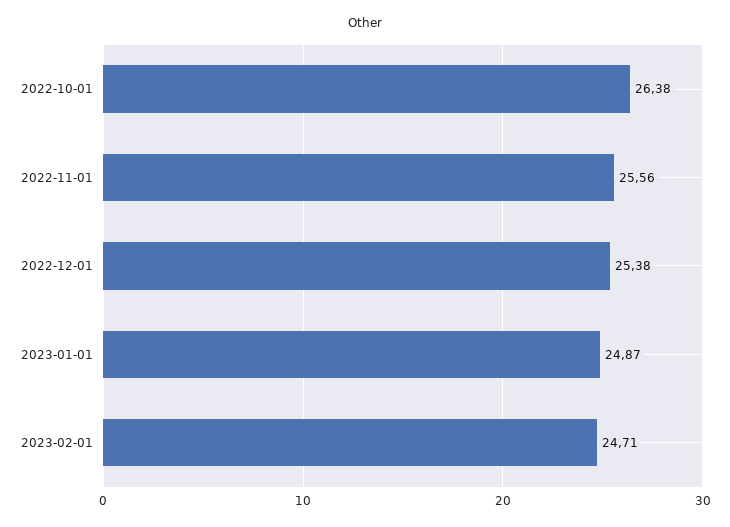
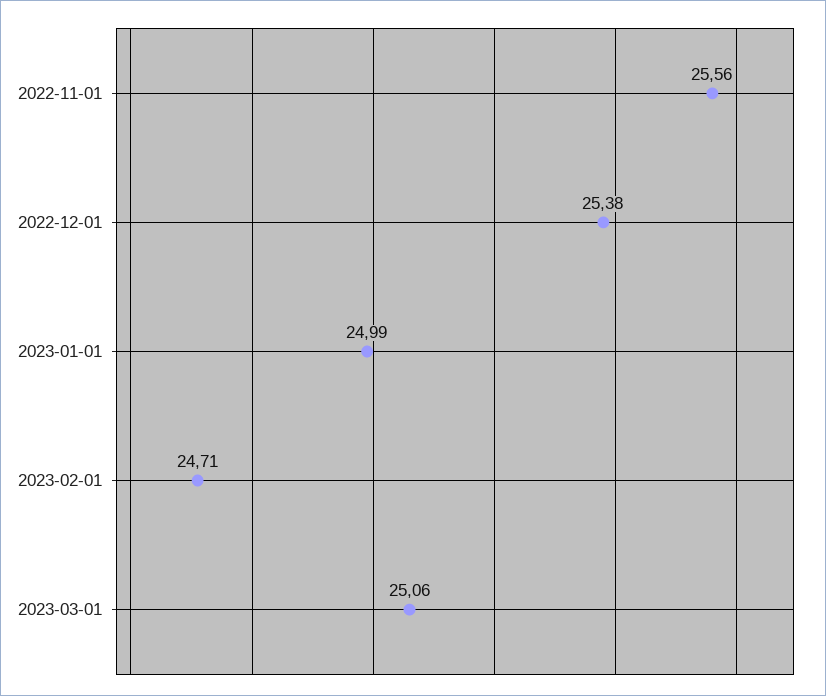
2022-10-01: 26.38 -> none
2023-01-01: 24.87 -> 24.99
2023-03-01: none -> 25.06

